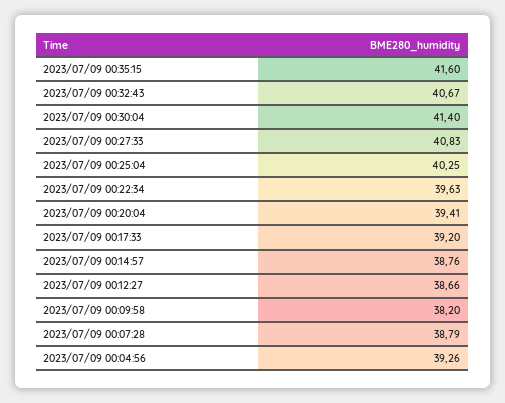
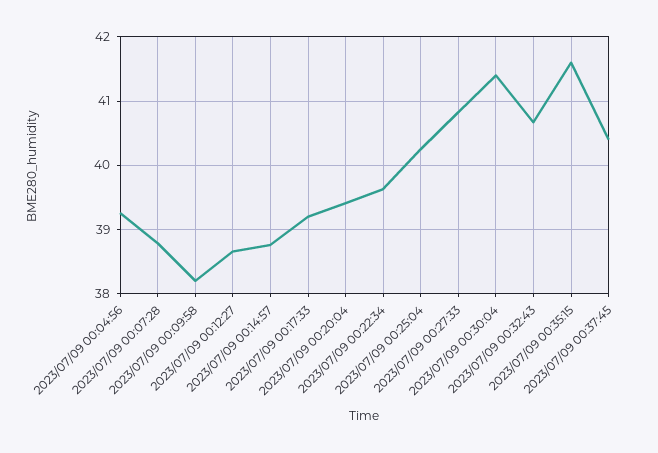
2023/07/09 00:37:45: none -> 40.4

